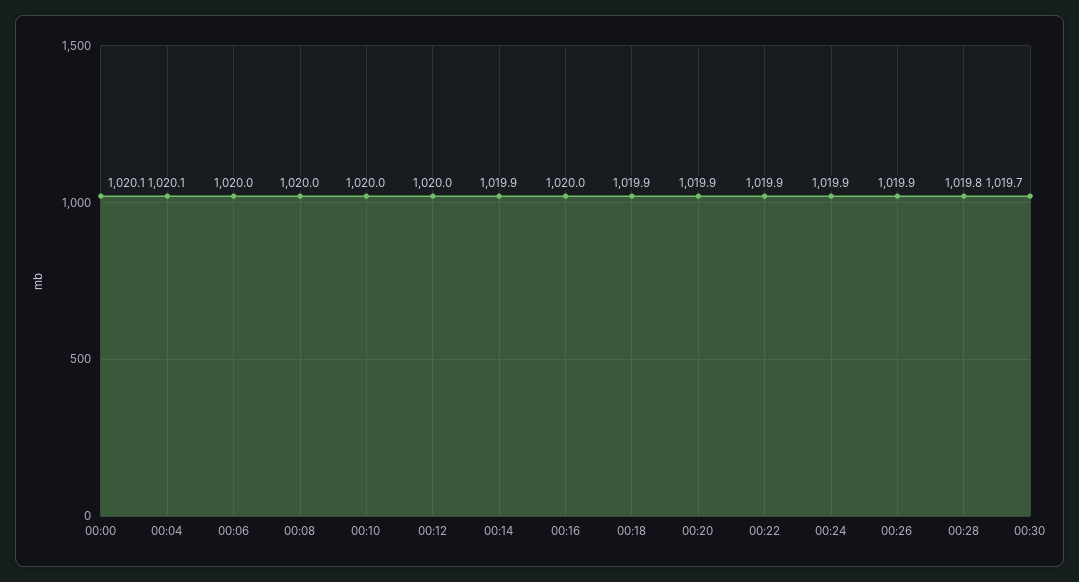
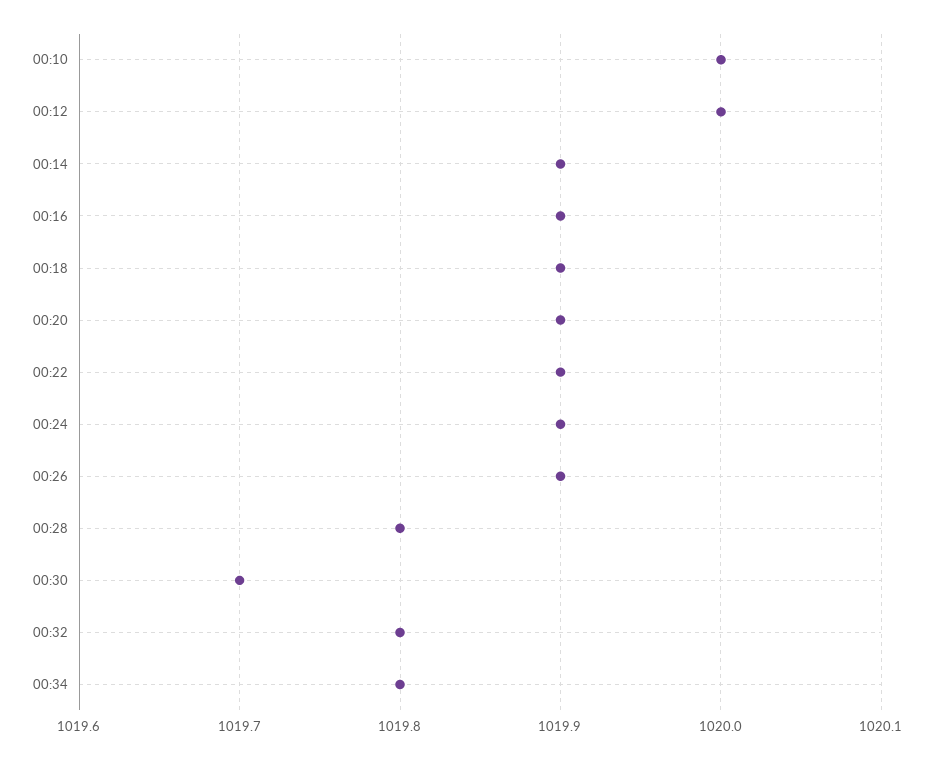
00:00: 1020.1 -> none
00:04: 1020.1 -> none
00:06: 1020 -> none
00:08: 1020 -> none
00:16: 1020 -> 1019.9
00:32: none -> 1019.8
00:34: none -> 1019.8

